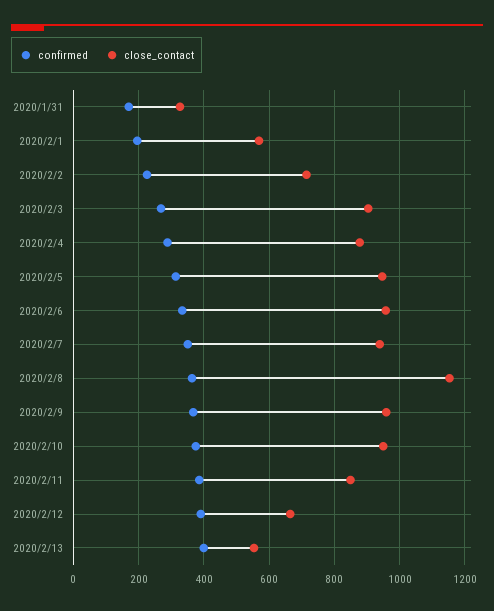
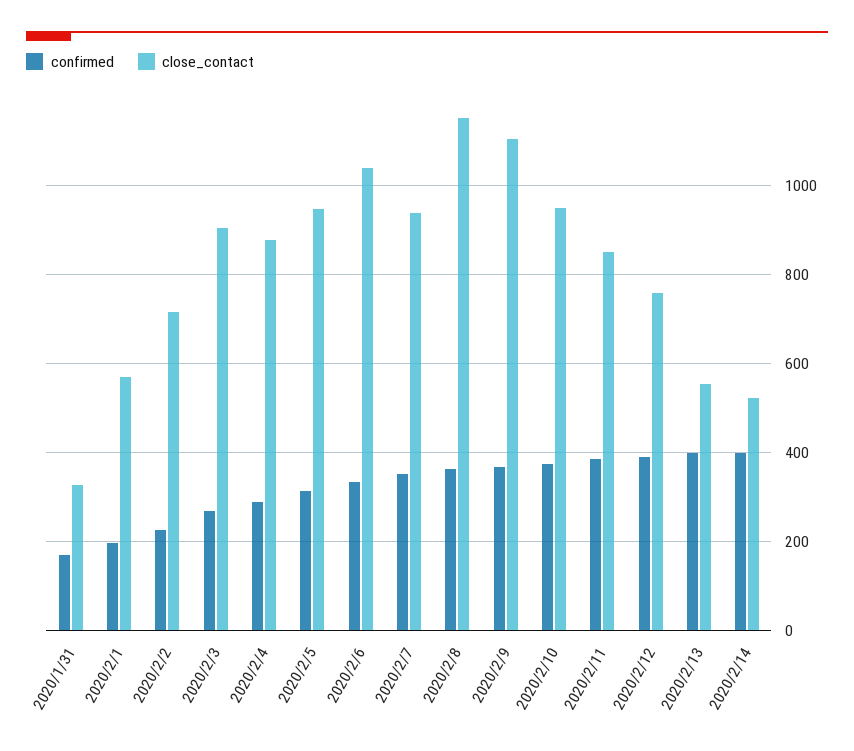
close_contact, 2020/2/6: 960 -> 1040
close_contact, 2020/2/9: 960 -> 1100
close_contact, 2020/2/12: 660 -> 760
confirmed, 2020/2/14: none -> 400
close_contact, 2020/2/14: none -> 520

